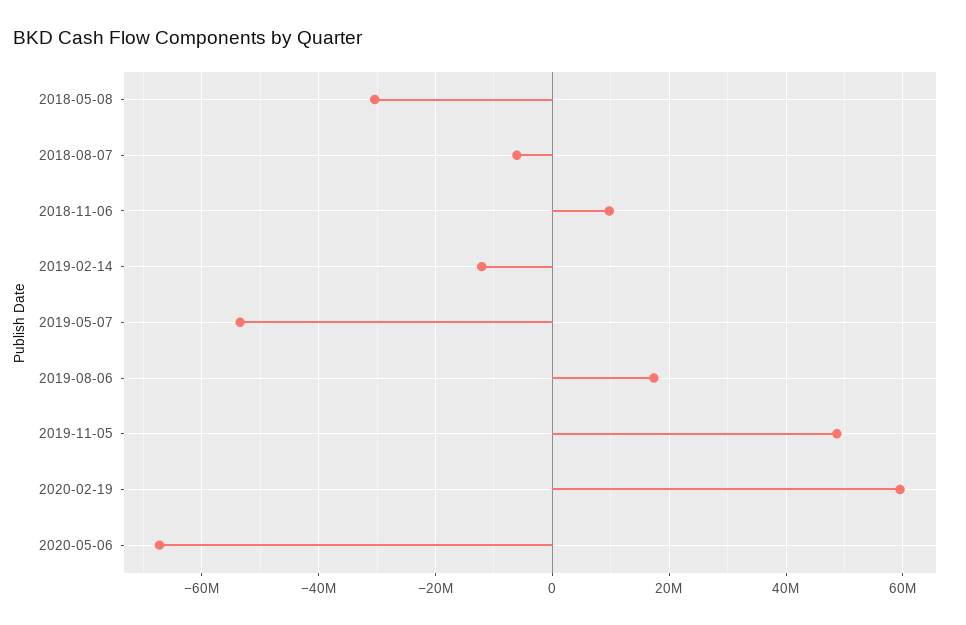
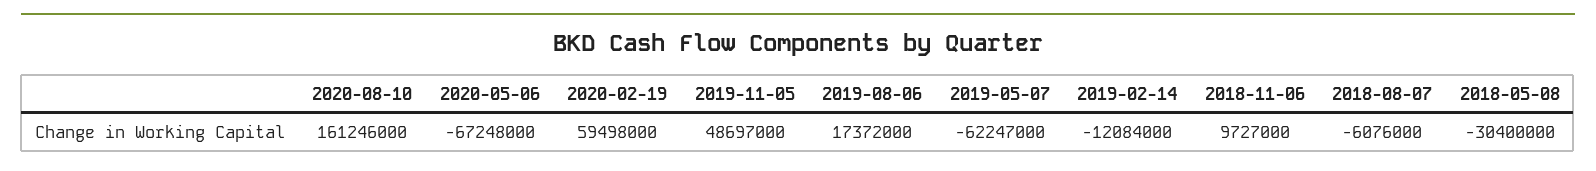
2019-05-07: -54000000 -> -62247000
2020-08-10: none -> 161246000

